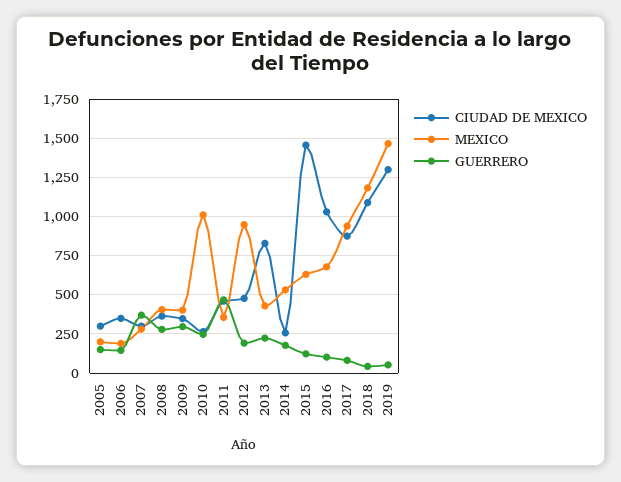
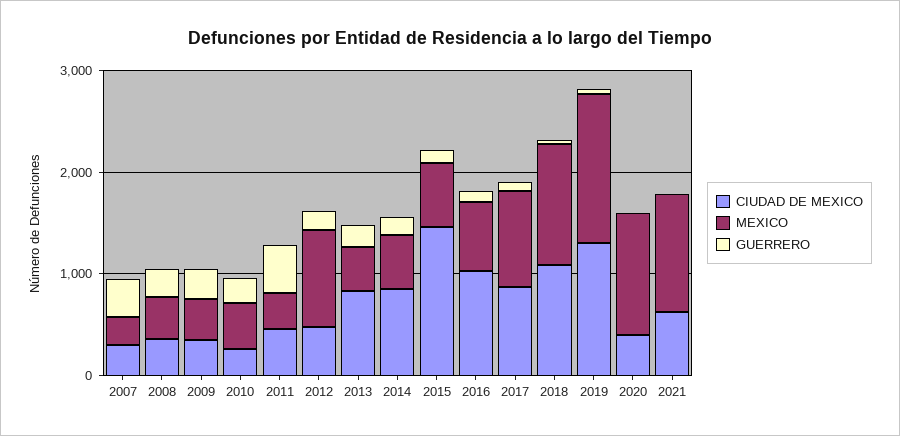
CIUDAD DE MEXICO, 2005: 300 -> none
MEXICO, 2005: 200 -> none
GUERRERO, 2005: 150 -> none
CIUDAD DE MEXICO, 2006: 350 -> none
MEXICO, 2006: 200 -> none
GUERRERO, 2006: 150 -> none
MEXICO, 2010: 1000 -> 400
CIUDAD DE MEXICO, 2014: 250 -> 800
CIUDAD DE MEXICO, 2020: none -> 400
MEXICO, 2020: none -> 1200
GUERRERO, 2020: none -> 0
CIUDAD DE MEXICO, 2021: none -> 600
MEXICO, 2021: none -> 1200
GUERRERO, 2021: none -> 0

